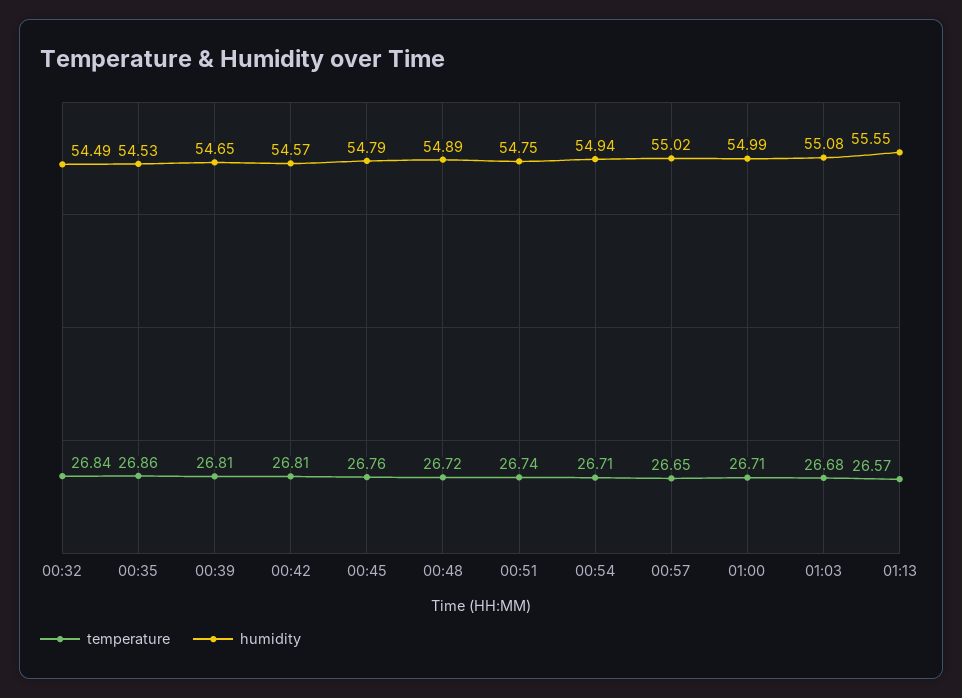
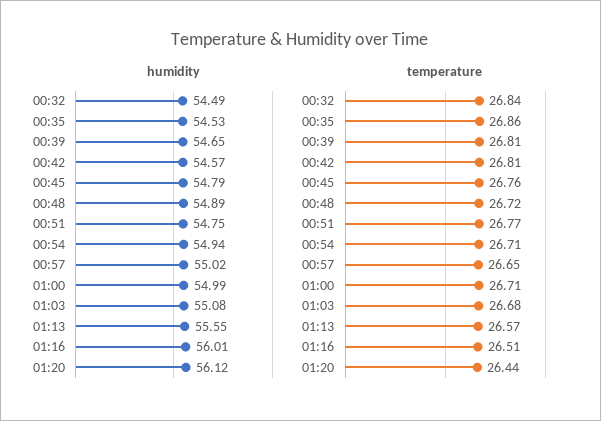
temperature, 00:51: 26.74 -> 26.77
humidity, 01:16: none -> 56.01
humidity, 01:20: none -> 56.12
temperature, 01:16: none -> 26.51
temperature, 01:20: none -> 26.44

